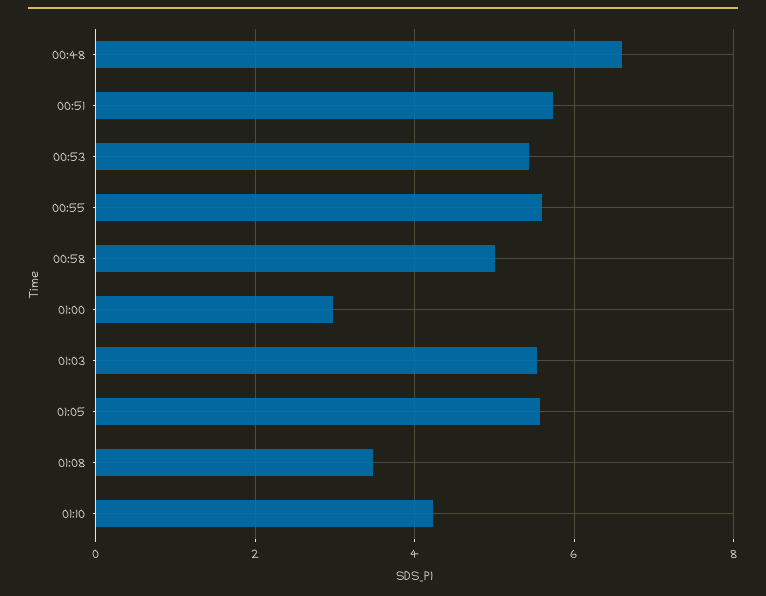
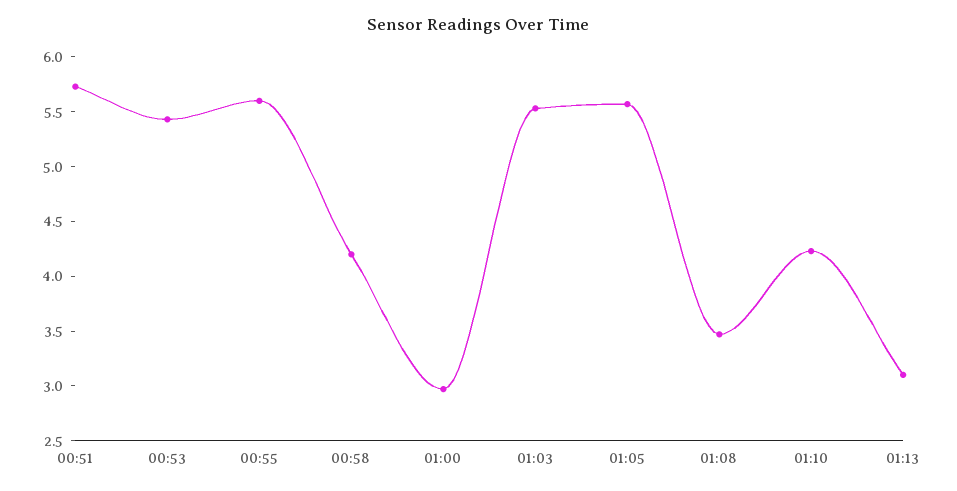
00:48: 6.6 -> none
00:58: 5 -> 4.2
01:13: none -> 3.1

